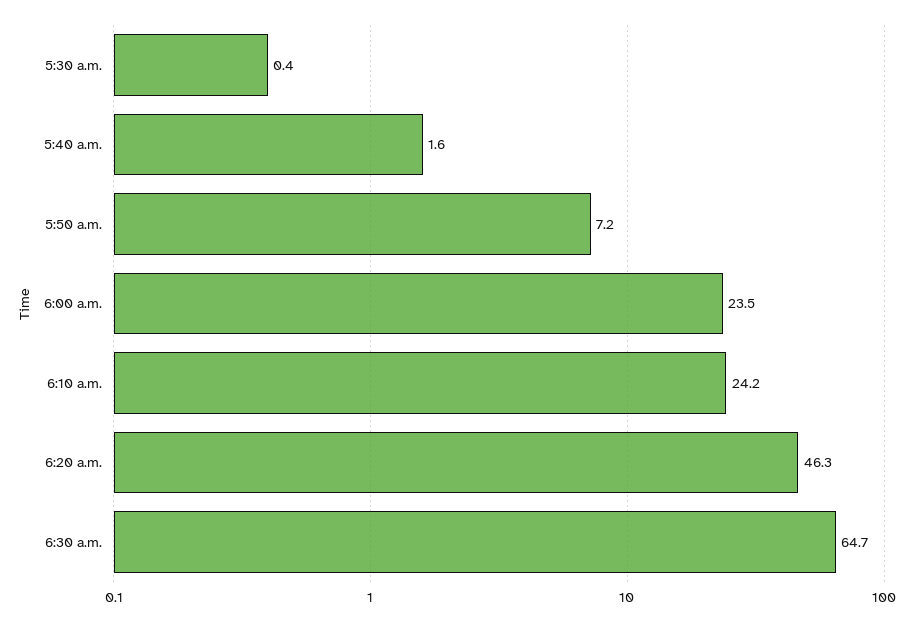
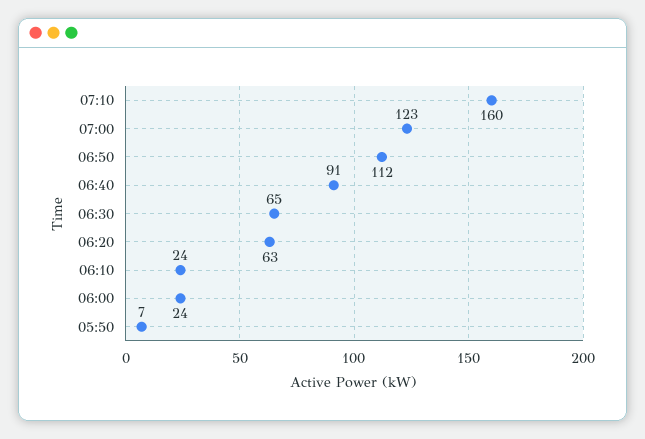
5:30 a.m.: 0.4 -> none
5:40 a.m.: 1.6 -> none
6:20 a.m.: 46.3 -> 63
07:10: none -> 160
07:00: none -> 123
06:50: none -> 112
06:40: none -> 91

